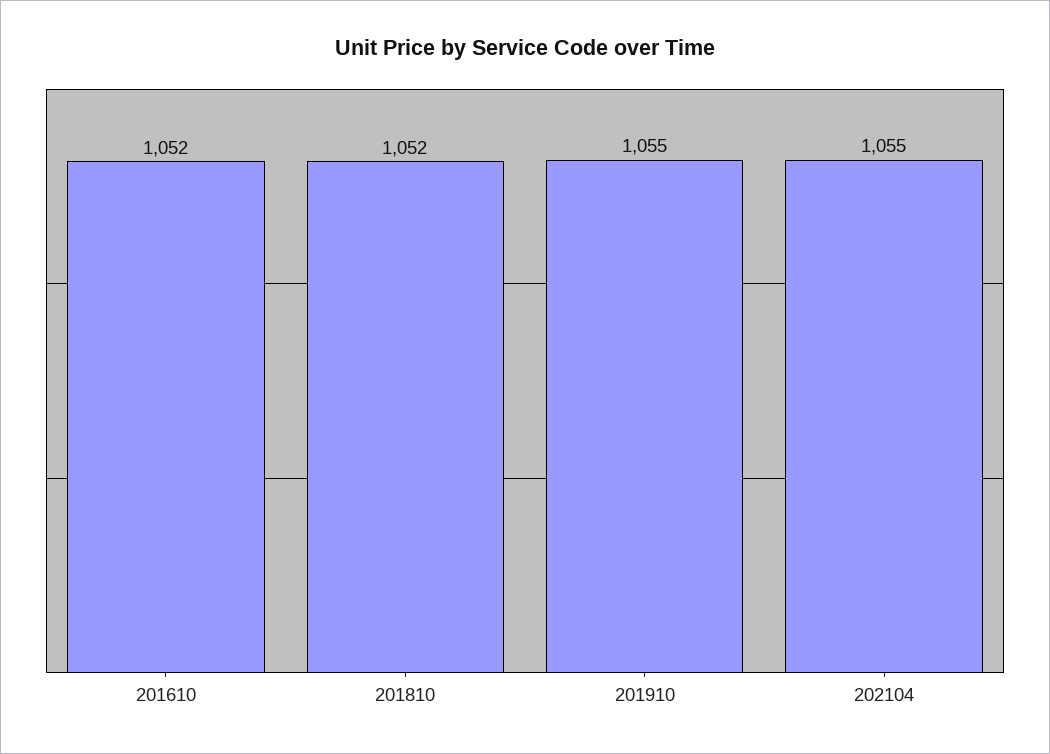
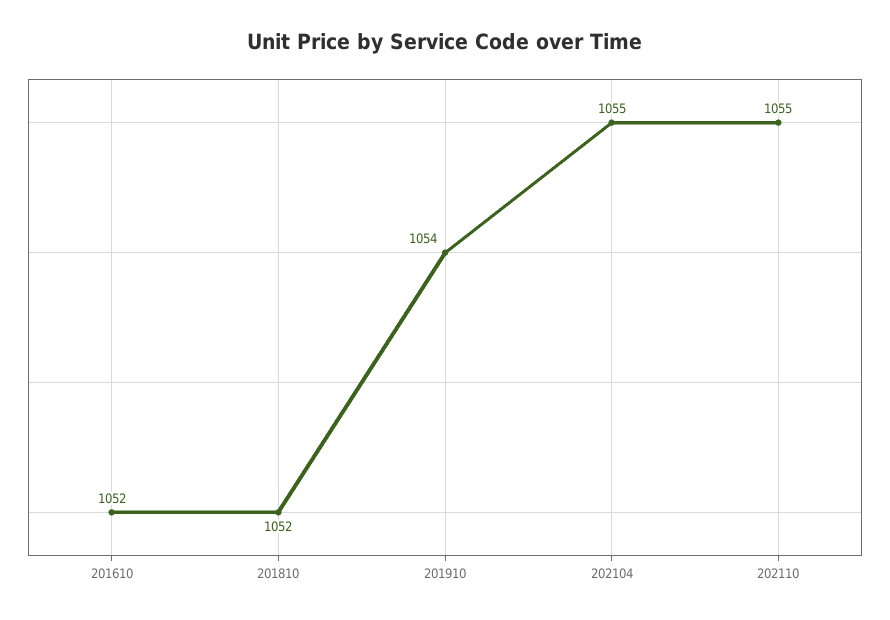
201910: 1055 -> 1054
202110: none -> 1055

